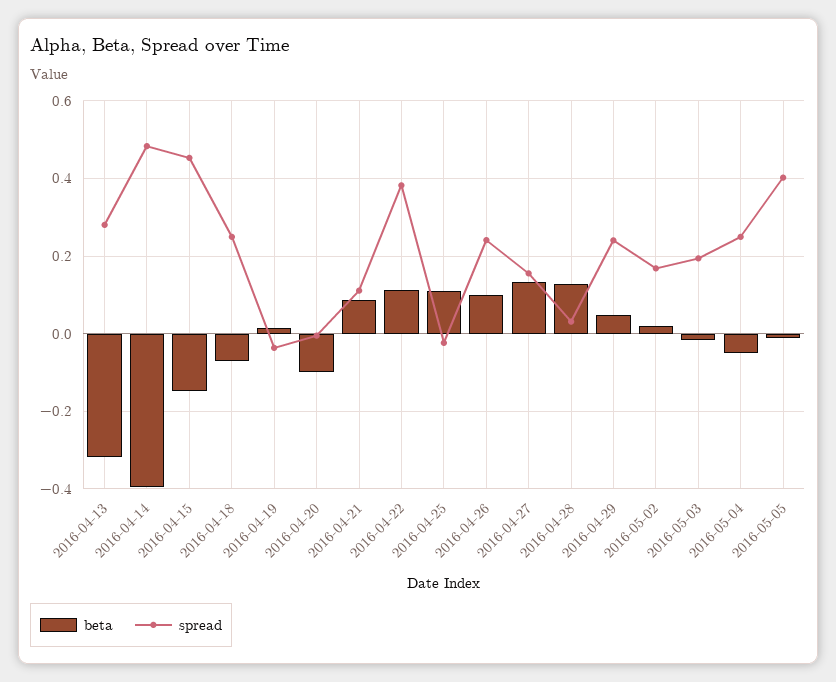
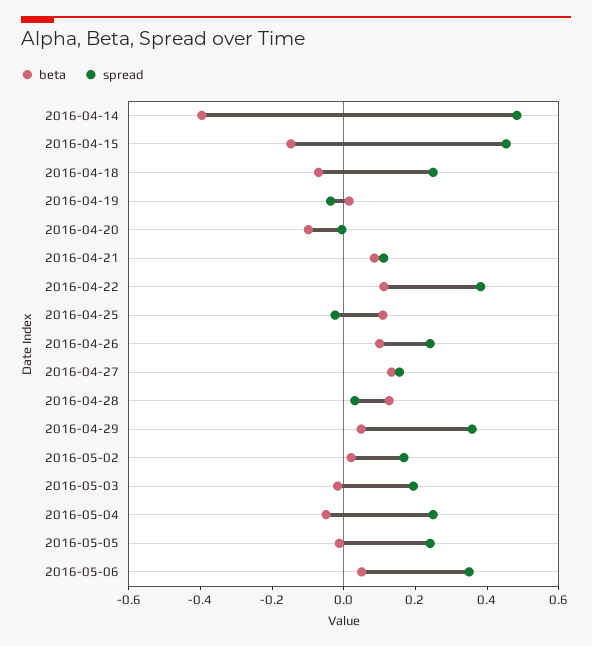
beta, 2016-04-13: -0.32 -> none
spread, 2016-04-13: 0.28 -> none
spread, 2016-04-29: 0.24 -> 0.35
spread, 2016-05-05: 0.4 -> 0.25
beta, 2016-05-06: none -> 0.05
spread, 2016-05-06: none -> 0.35

